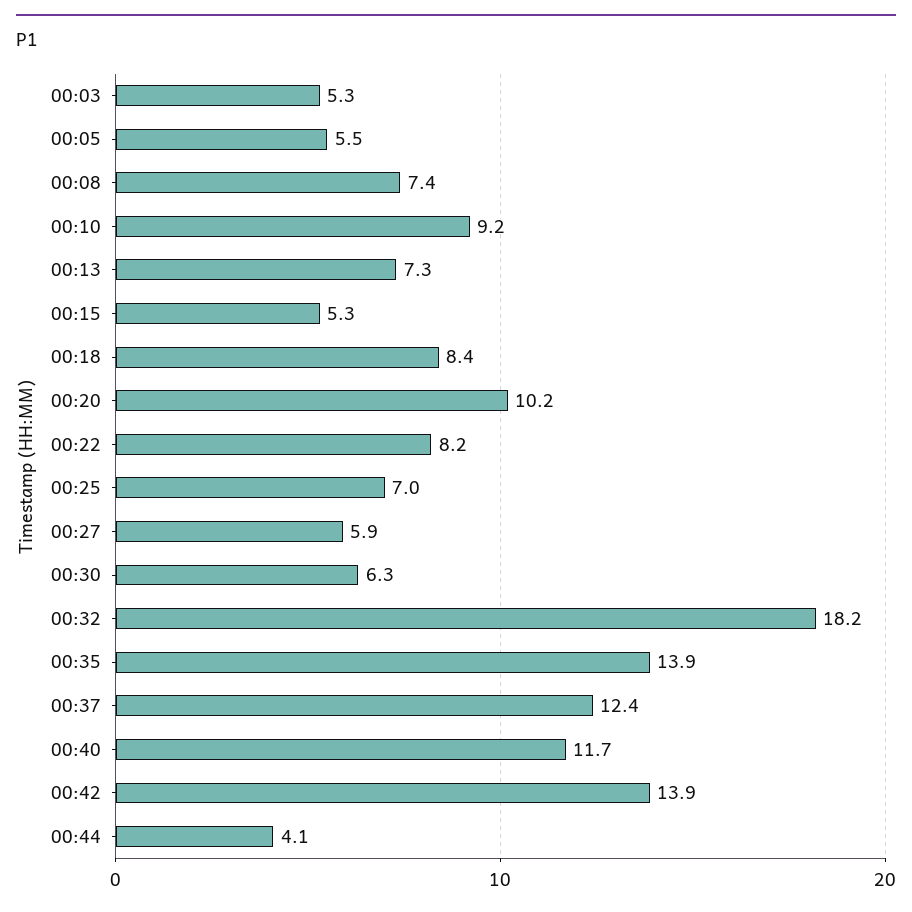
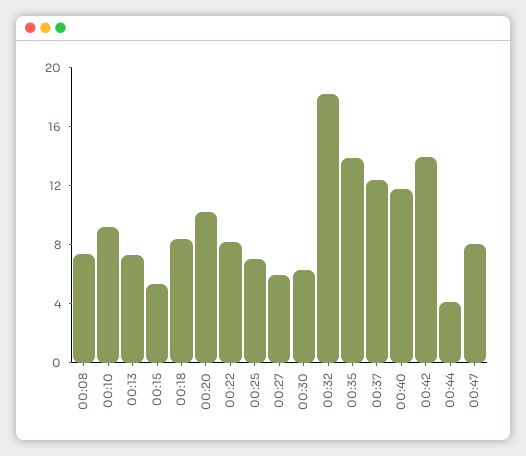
00:03: 5.3 -> none
00:05: 5.5 -> none
00:47: none -> 8

